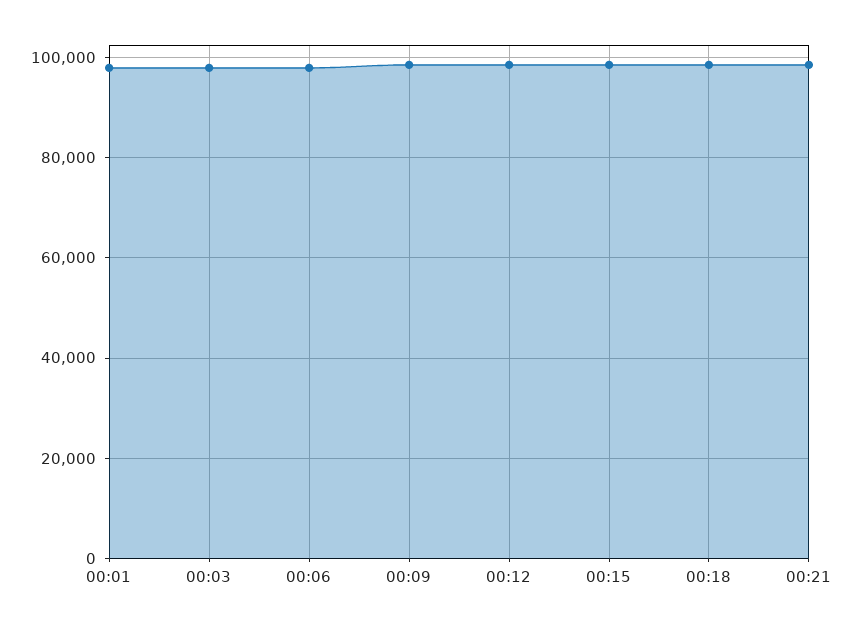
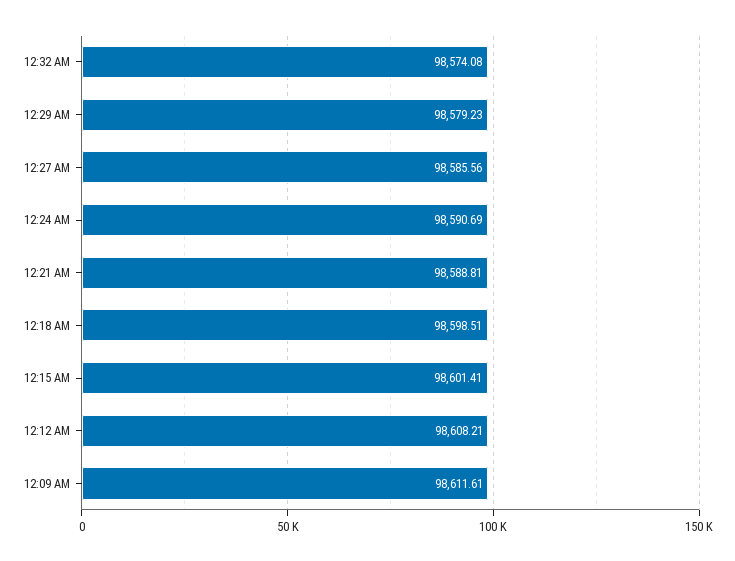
00:01: 98000 -> none
00:03: 98000 -> none
00:06: 98000 -> none
12:32 AM: none -> 98574.08
12:29 AM: none -> 98579.23
12:27 AM: none -> 98585.56
12:24 AM: none -> 98590.69

